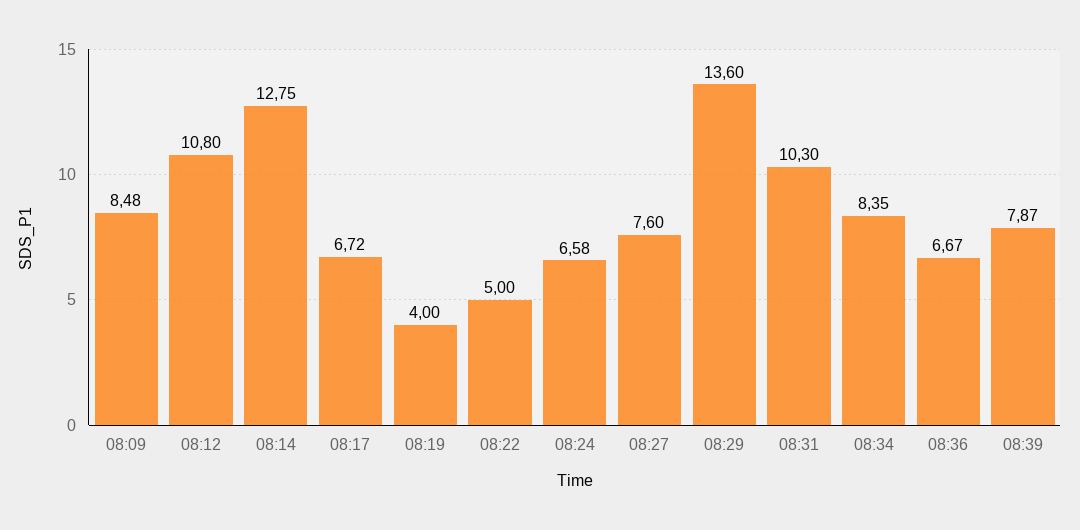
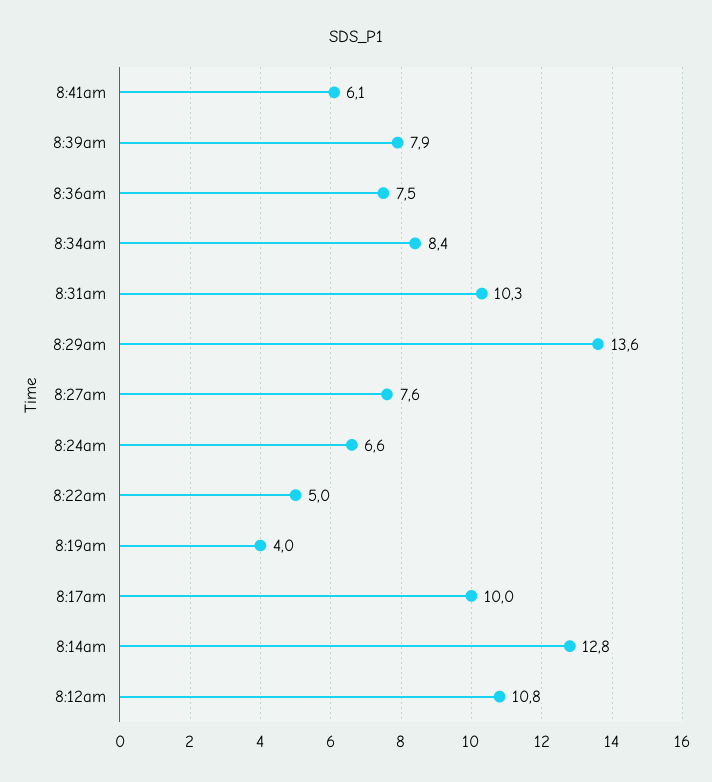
08:09: 8.48 -> none
08:17: 6.72 -> 10
08:36: 6.67 -> 7.5
8:41am: none -> 6.1

